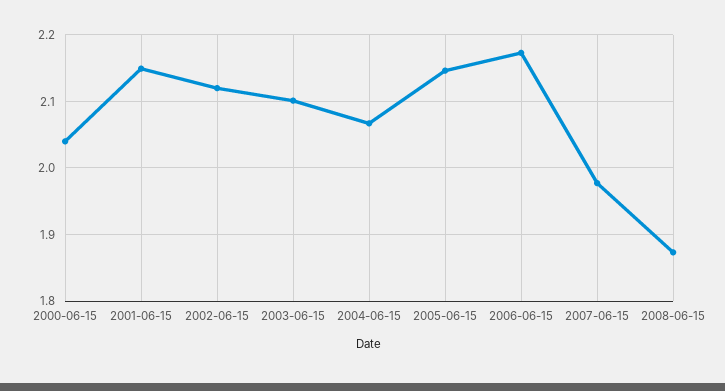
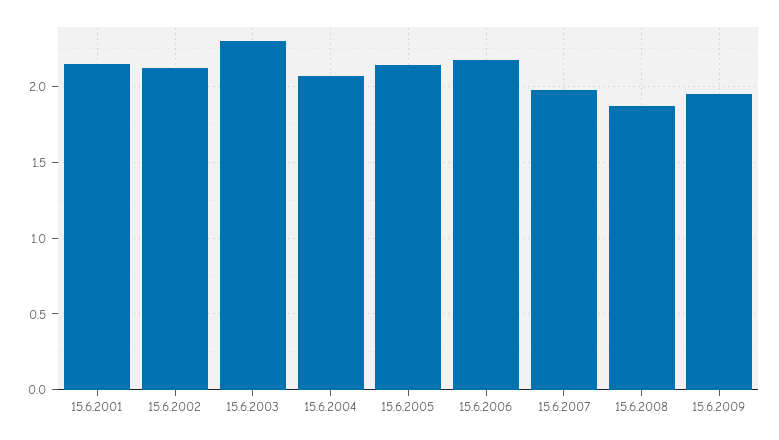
2000-06-15: 2.04 -> none
2003-06-15: 2.1 -> 2.3
15.6.2009: none -> 1.95

